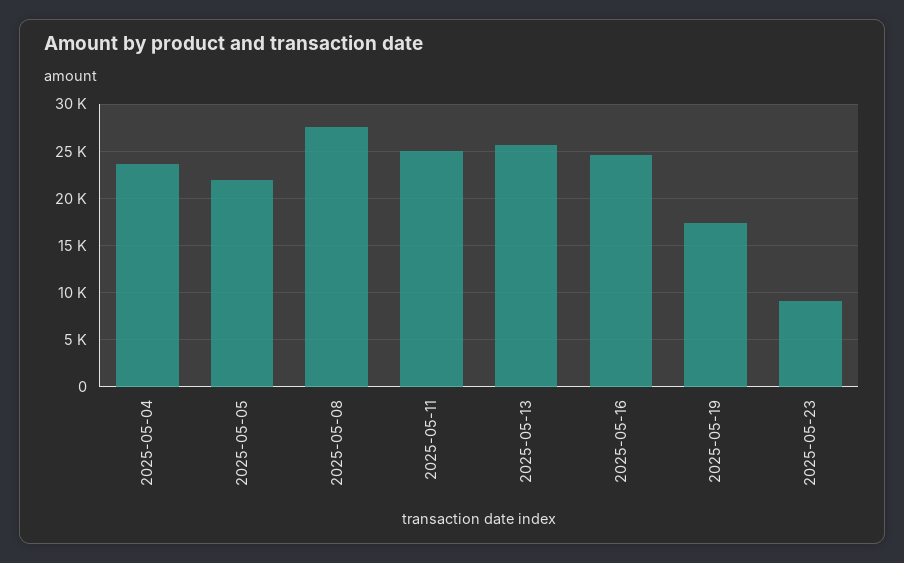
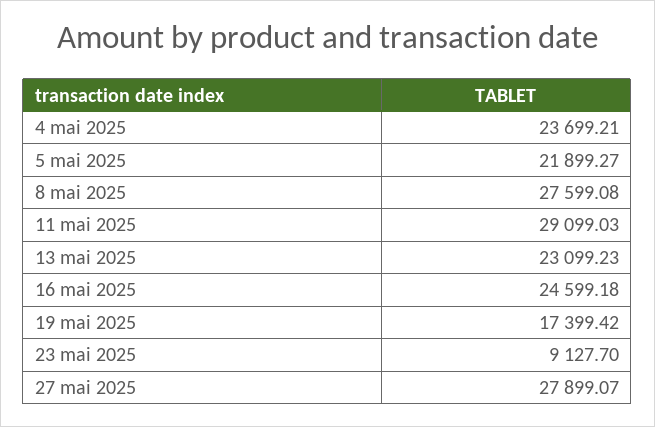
2025-05-11: 25000 -> 29099.03
2025-05-13: 26000 -> 23099.23
27 mai 2025: none -> 27899.07

